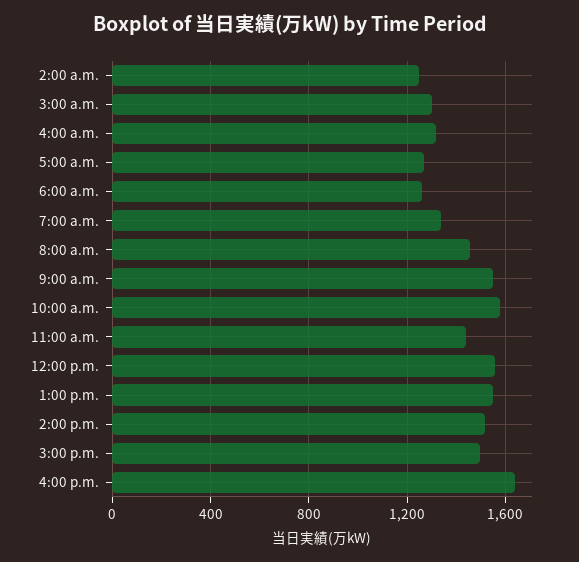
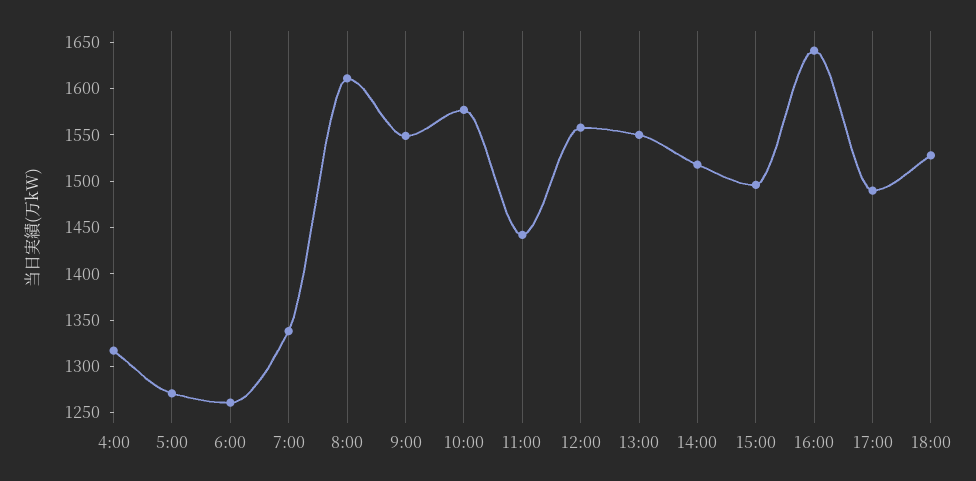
2:00 a.m.: 1250 -> none
3:00 a.m.: 1300 -> none
8:00 a.m.: 1450 -> 1610
17:00: none -> 1490
18:00: none -> 1530

